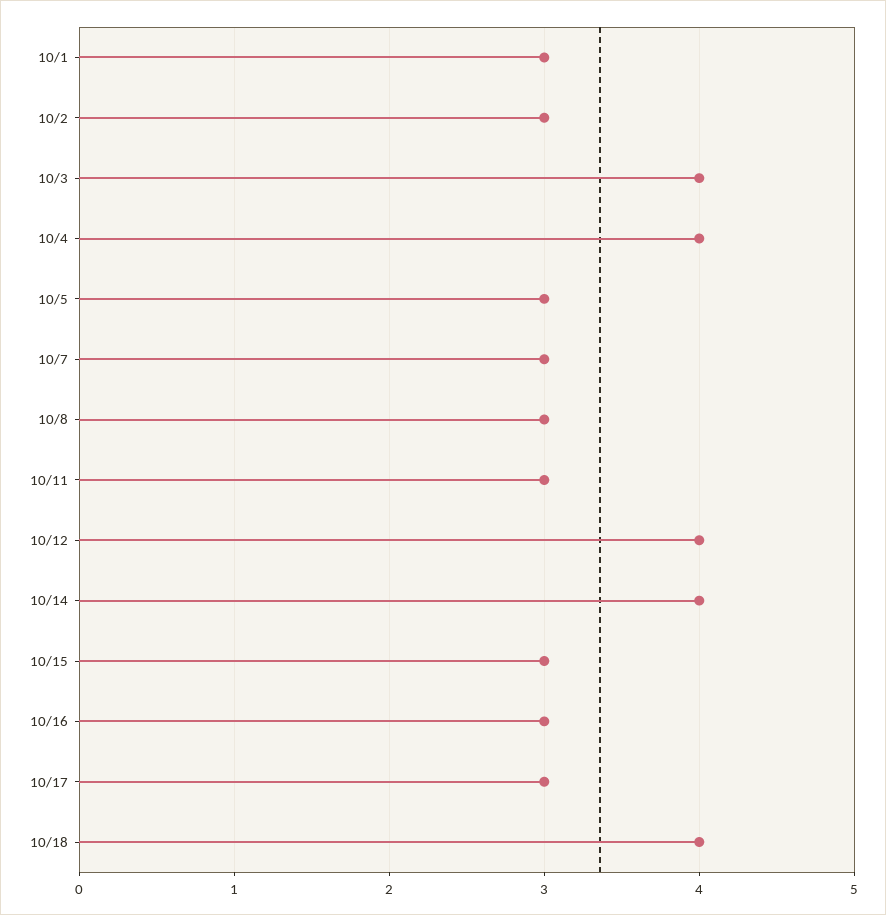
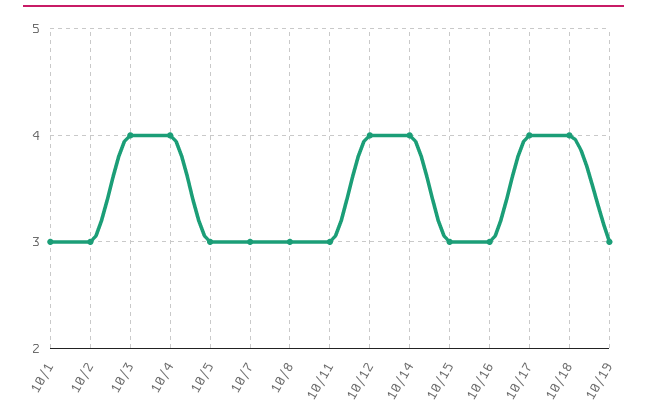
10/17: 3 -> 4
10/19: none -> 3

